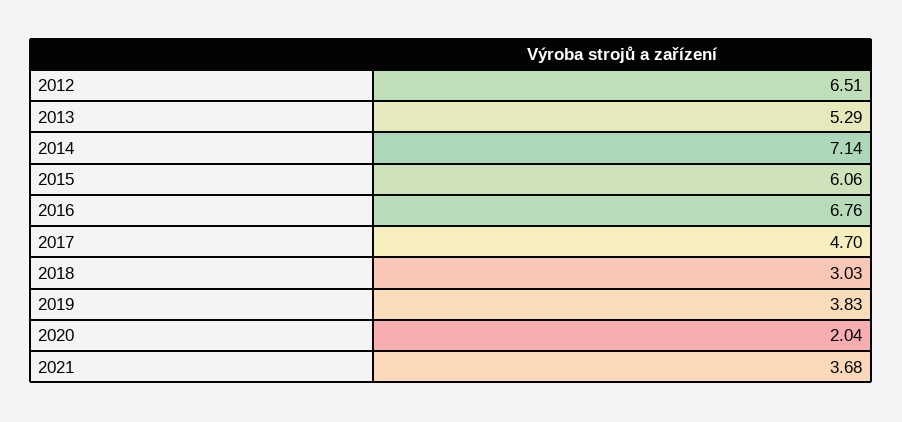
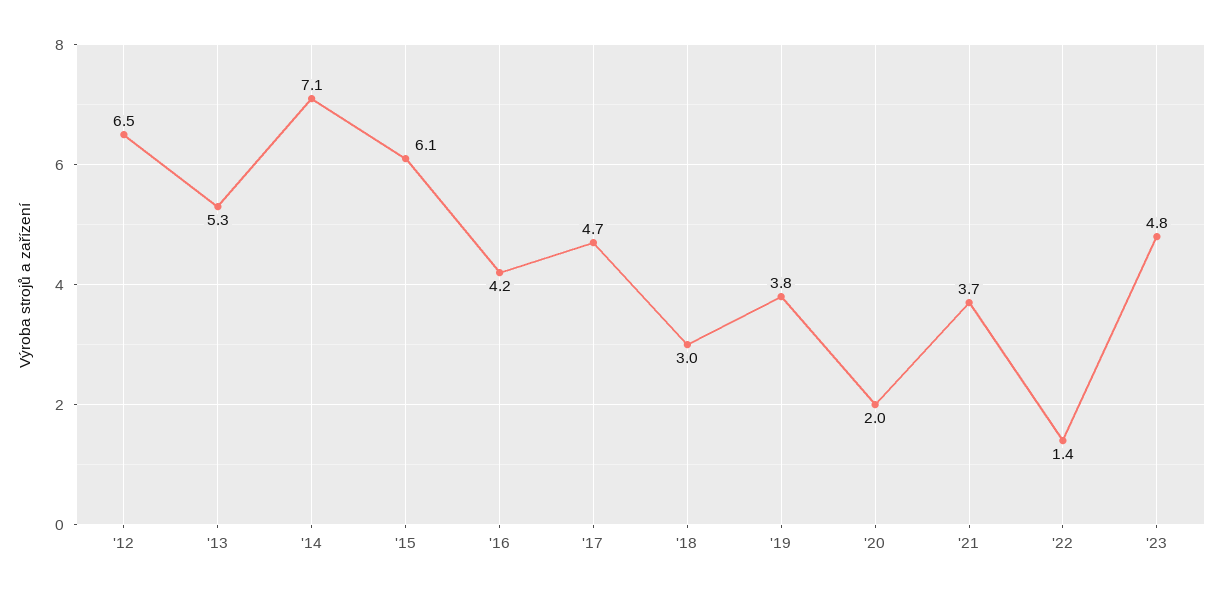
2016: 6.76 -> 4.2
'22: none -> 1.4
'23: none -> 4.8

